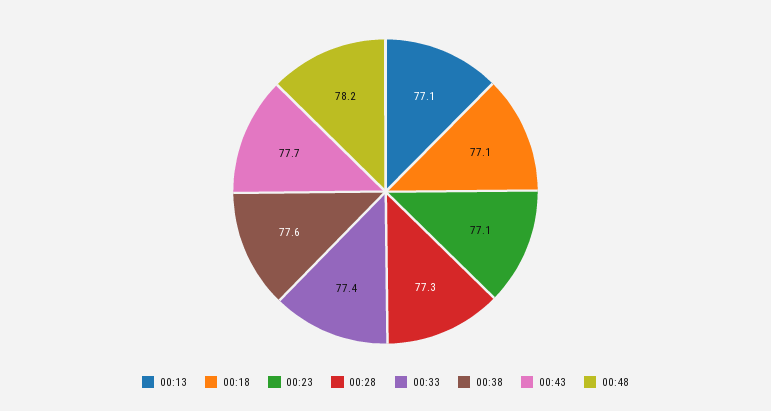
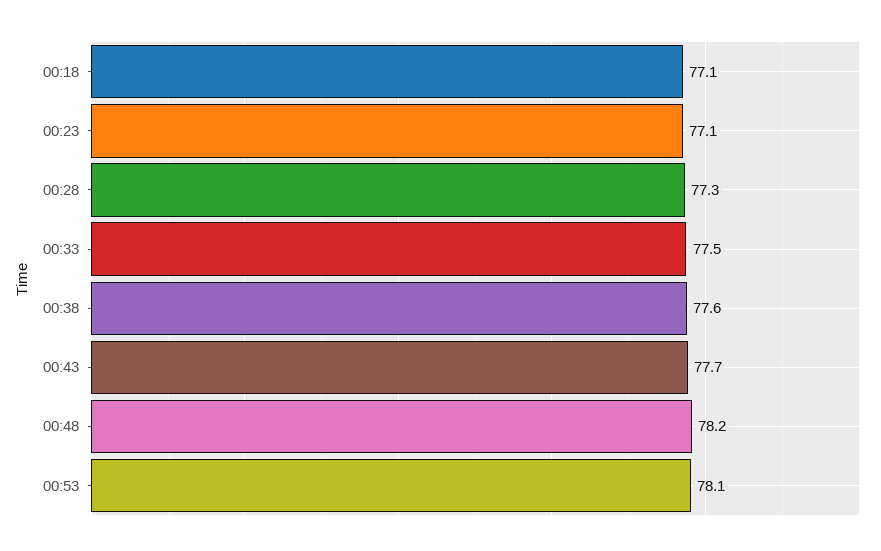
00:13: 77.1 -> none
00:33: 77.4 -> 77.5
00:53: none -> 78.1

